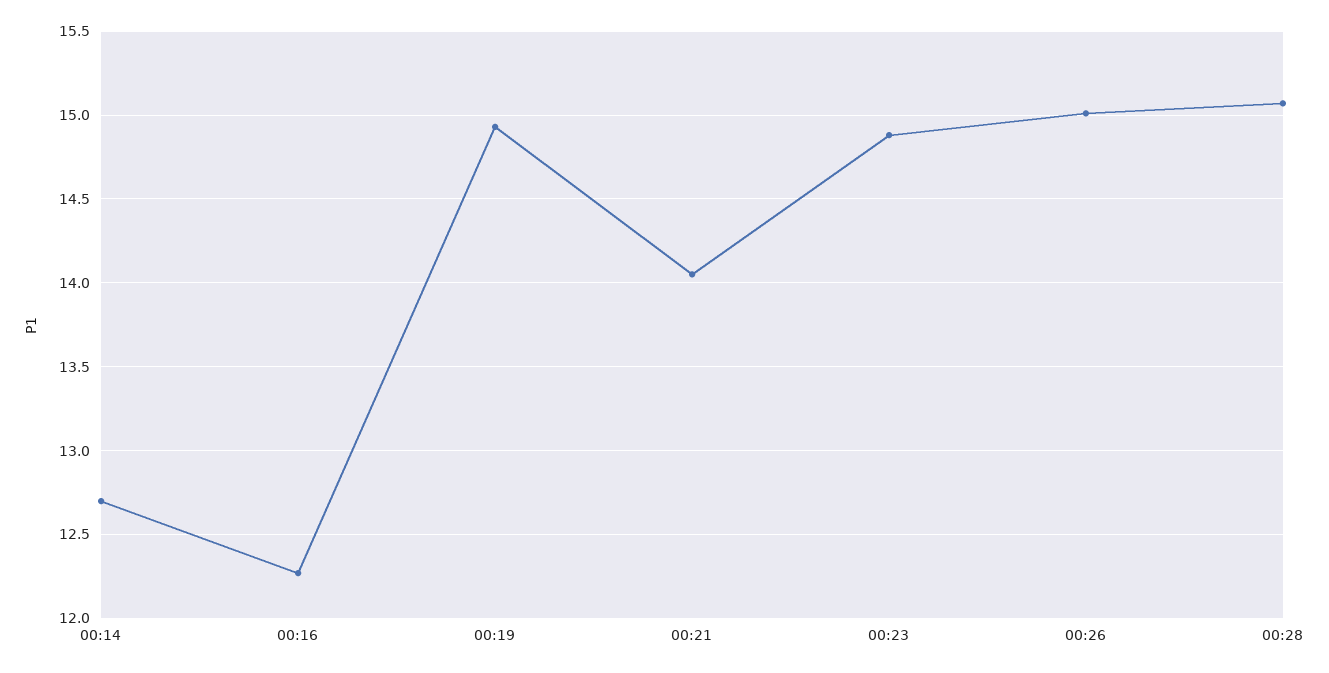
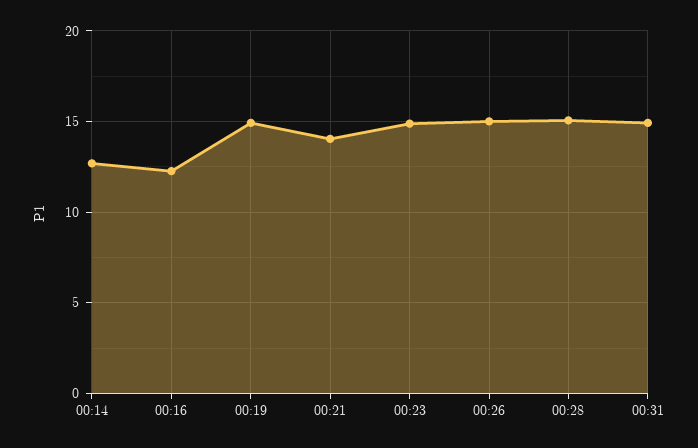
00:31: none -> 15

